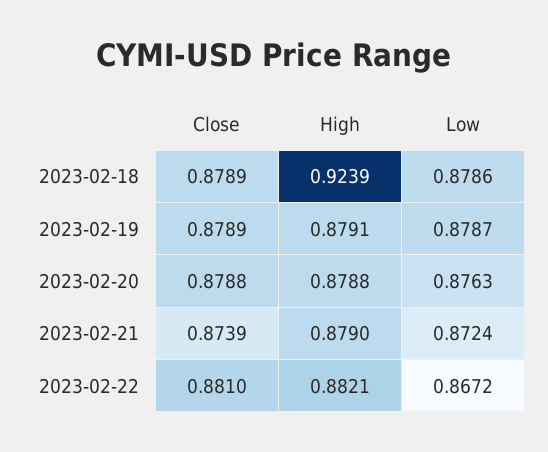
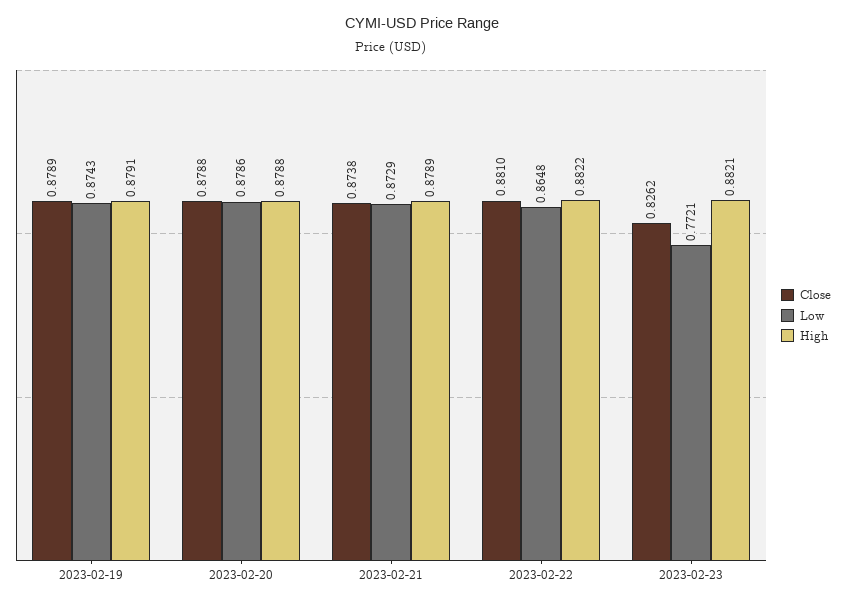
Close, 2023-02-18: 0.8789 -> none
High, 2023-02-18: 0.9239 -> none
Low, 2023-02-18: 0.8786 -> none
Low, 2023-02-19: 0.8787 -> 0.8743
Low, 2023-02-20: 0.8763 -> 0.8786
Close, 2023-02-21: 0.8739 -> 0.8738
High, 2023-02-21: 0.879 -> 0.8789
Low, 2023-02-21: 0.8724 -> 0.8729
High, 2023-02-22: 0.8821 -> 0.8822
Low, 2023-02-22: 0.8672 -> 0.8648
Close, 2023-02-23: none -> 0.8262
Low, 2023-02-23: none -> 0.7721
High, 2023-02-23: none -> 0.8821

